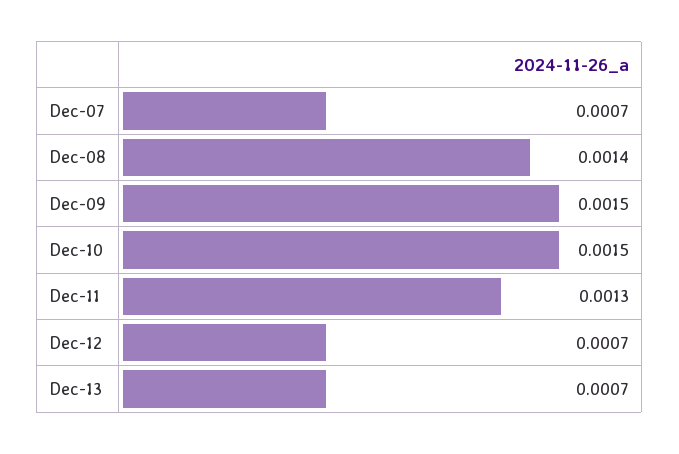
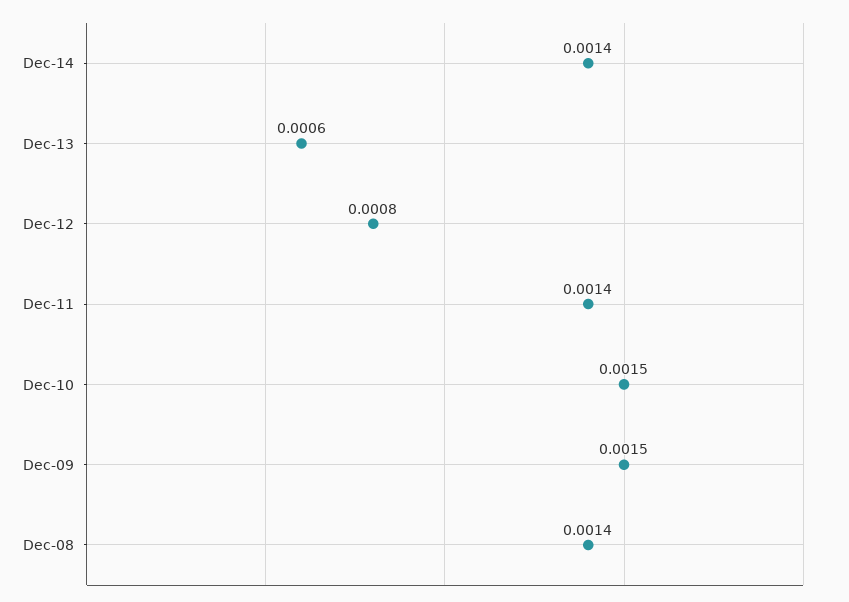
Dec-07: 0.0007 -> none
Dec-11: 0.0013 -> 0.0014
Dec-12: 0.0007 -> 0.0008
Dec-13: 0.0007 -> 0.0006
Dec-14: none -> 0.0014

